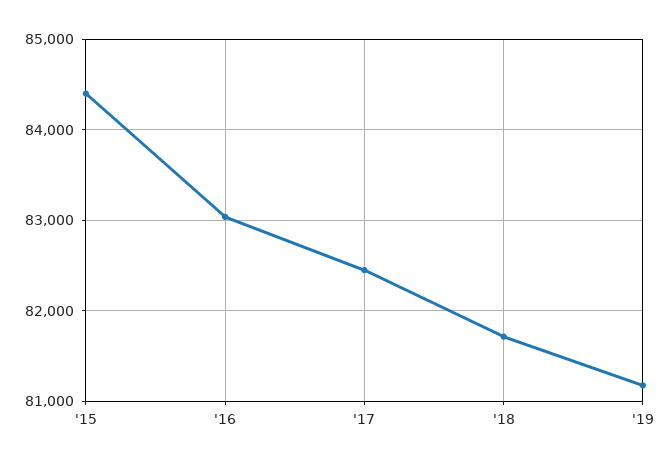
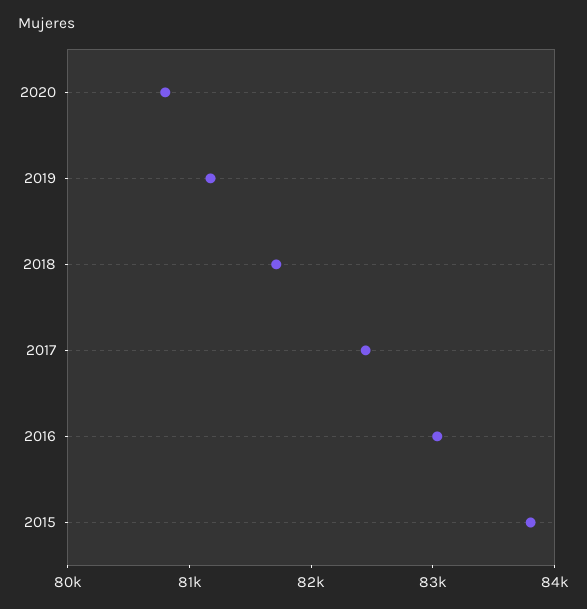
'15: 84400 -> 83800
2020: none -> 80800

